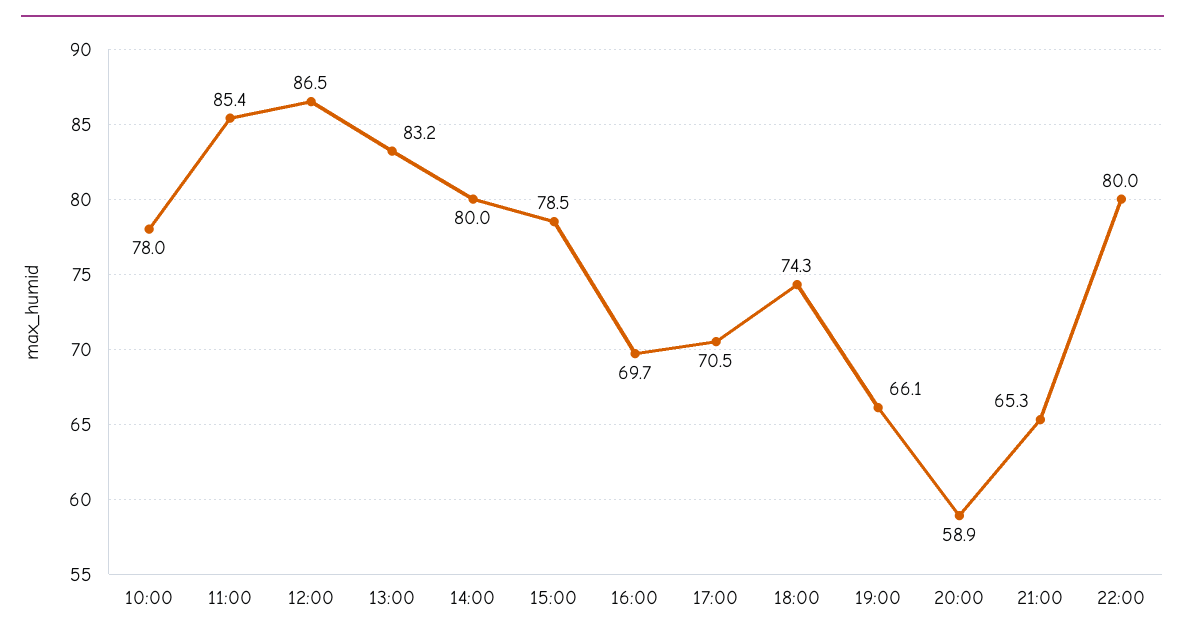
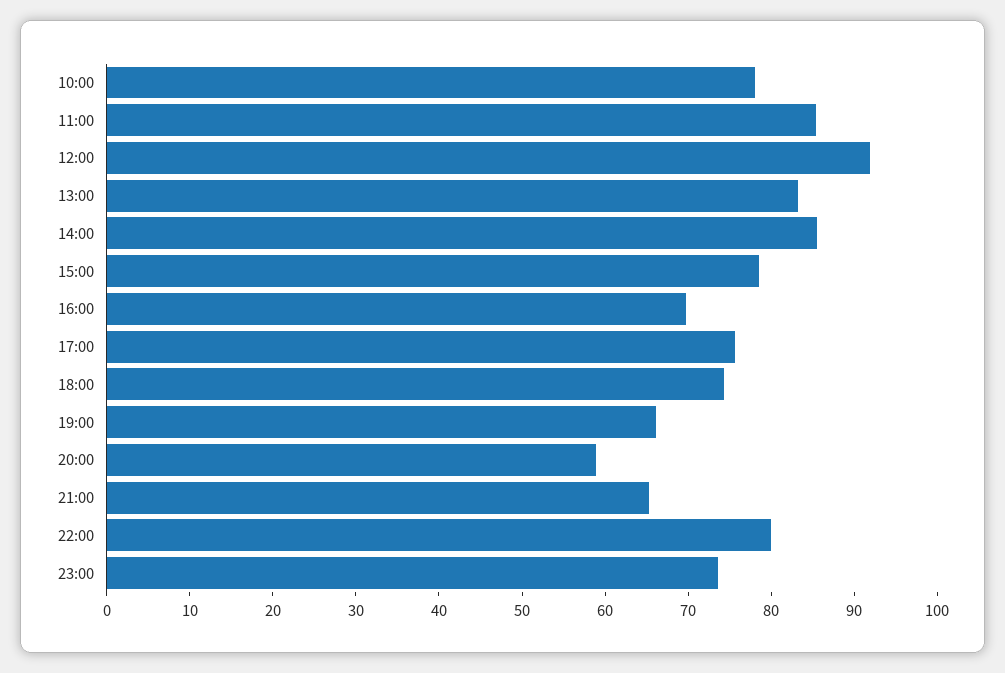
12:00: 86.5 -> 92
14:00: 80 -> 86
17:00: 70.5 -> 76
23:00: none -> 74

